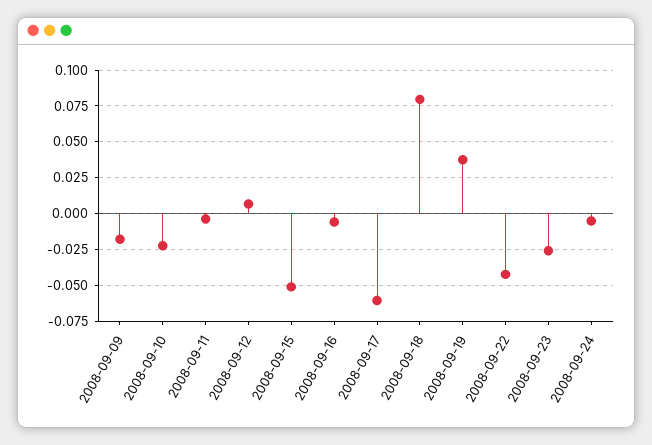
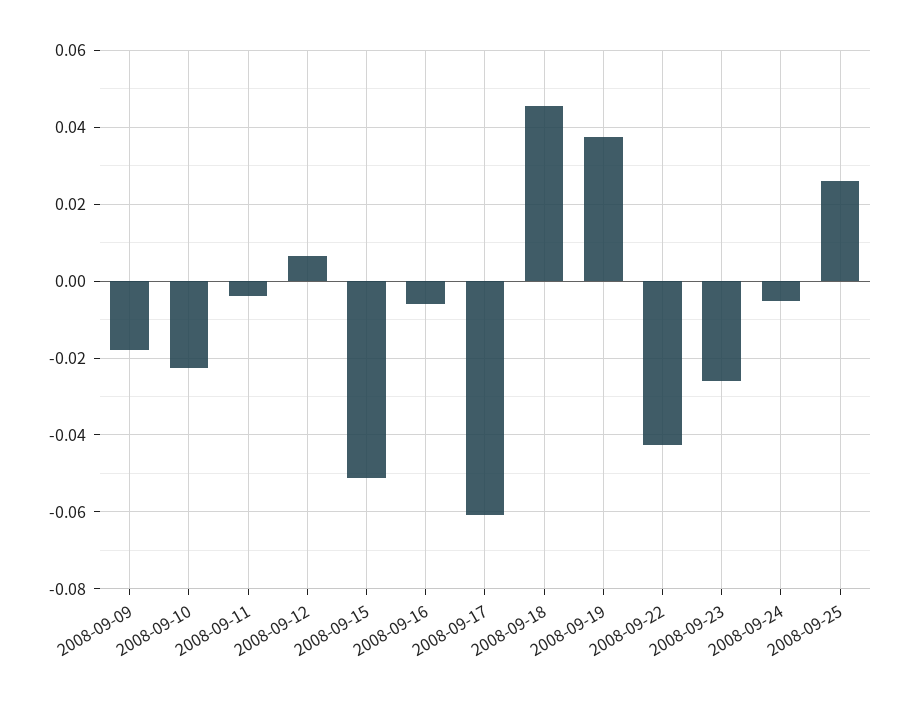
2008-09-18: 0.08 -> 0.046
2008-09-25: none -> 0.026

